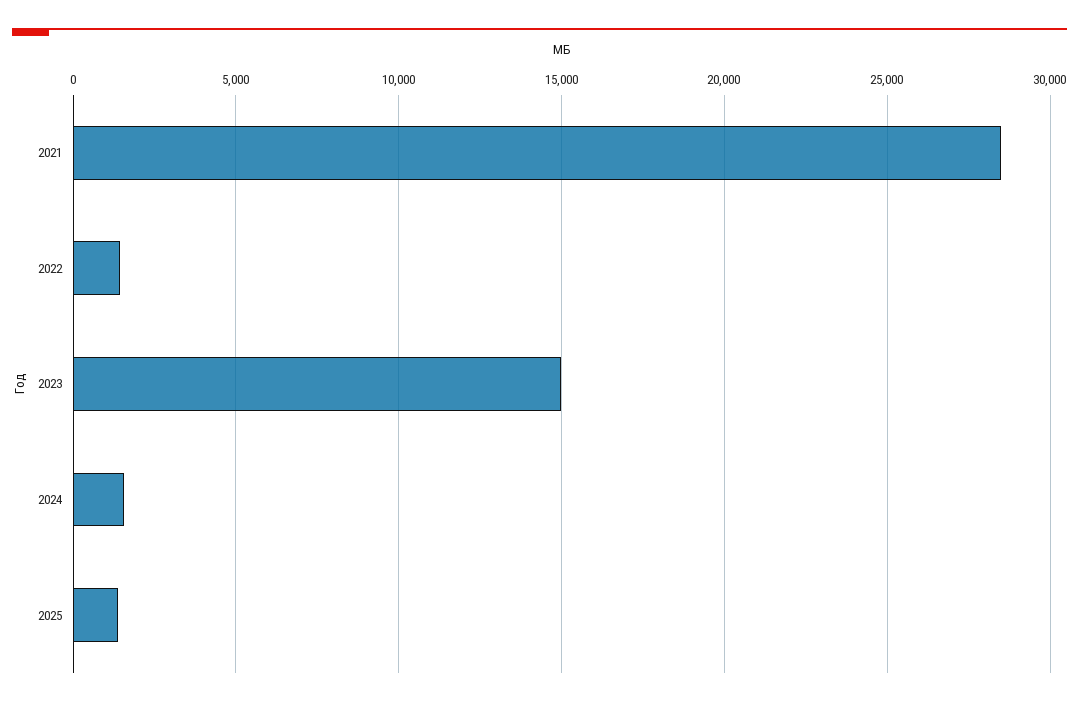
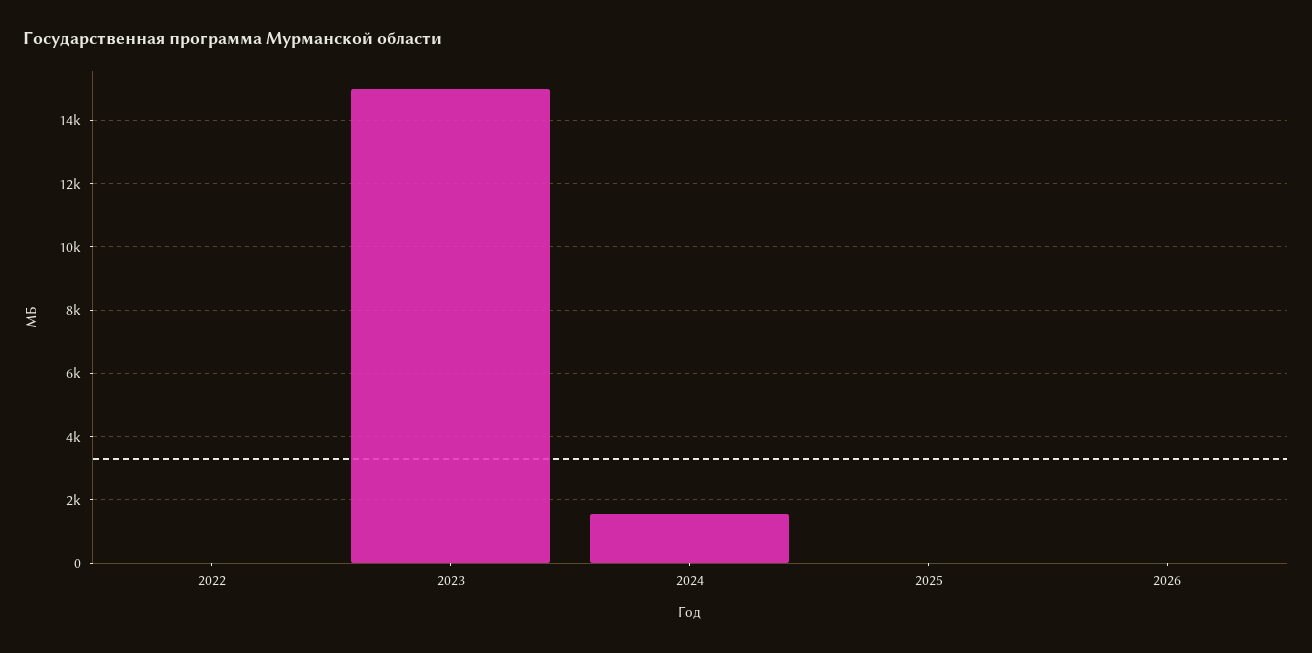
2021: 28500 -> none
2022: 1500 -> 0
2025: 1500 -> 0
2026: none -> 0

